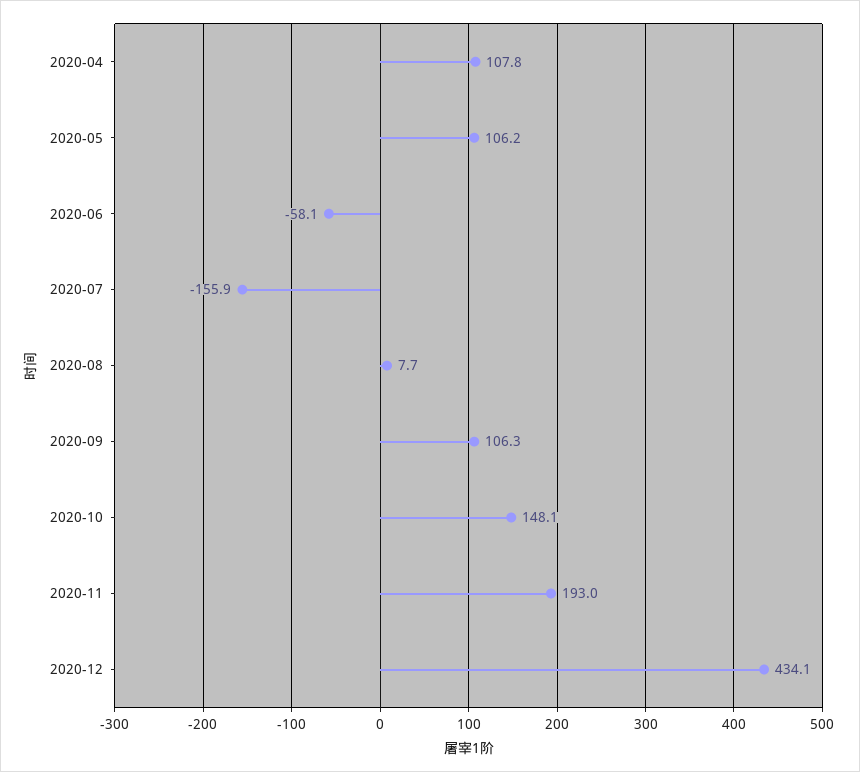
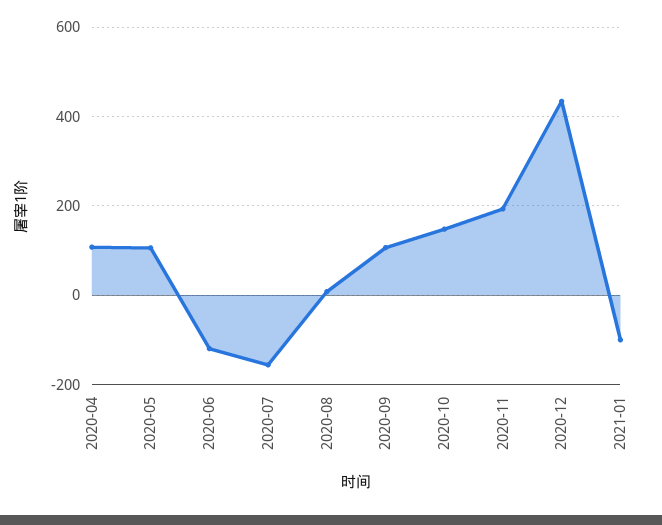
2020-06: -58.1 -> -120
2021-01: none -> -100

